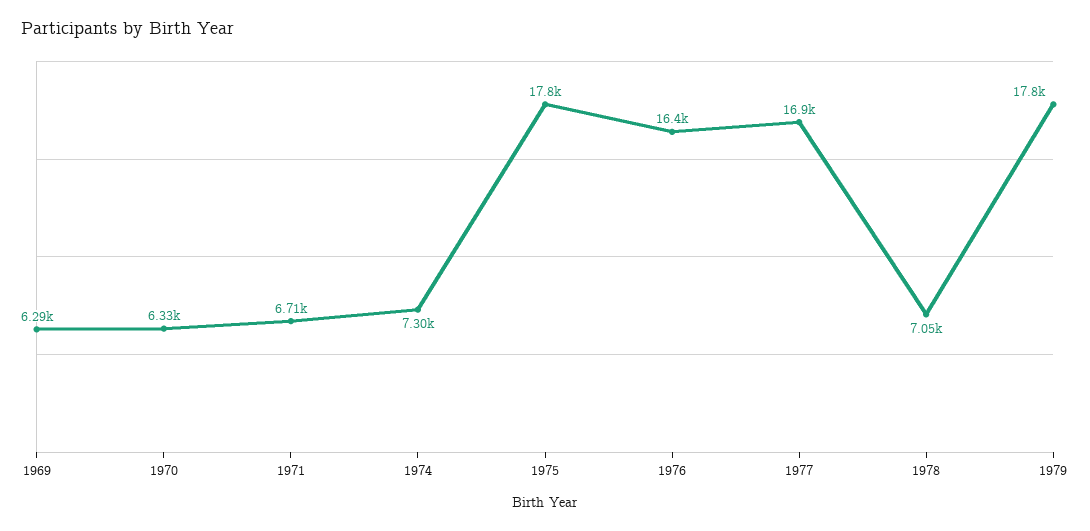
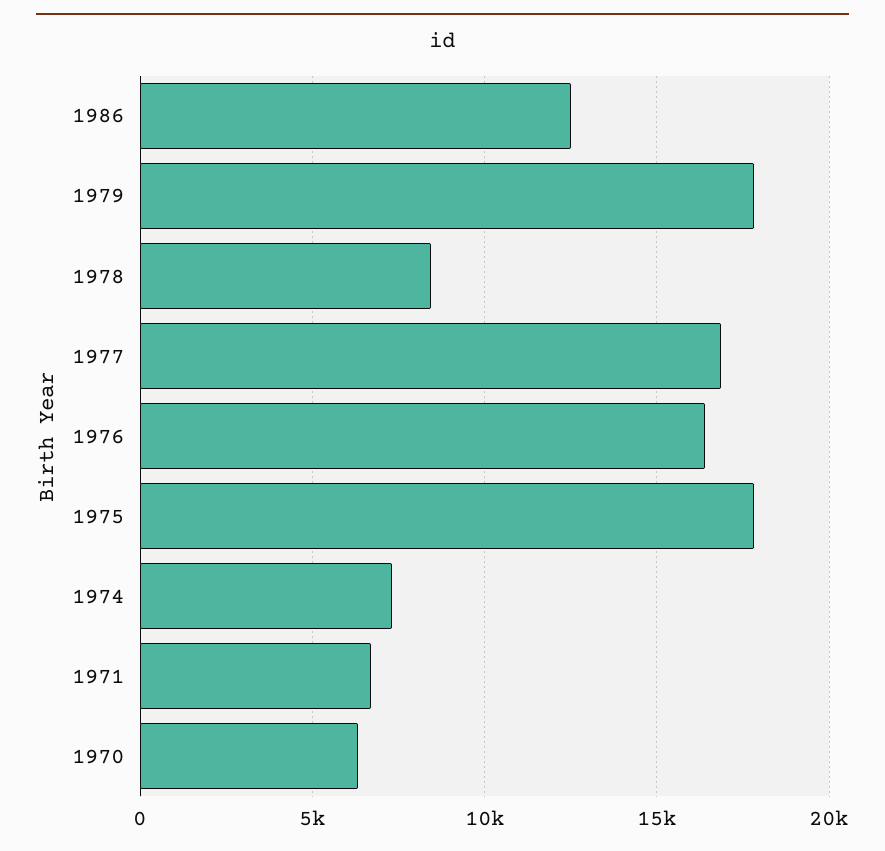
1969: 6290 -> none
1978: 7050 -> 8500
1986: none -> 12500

